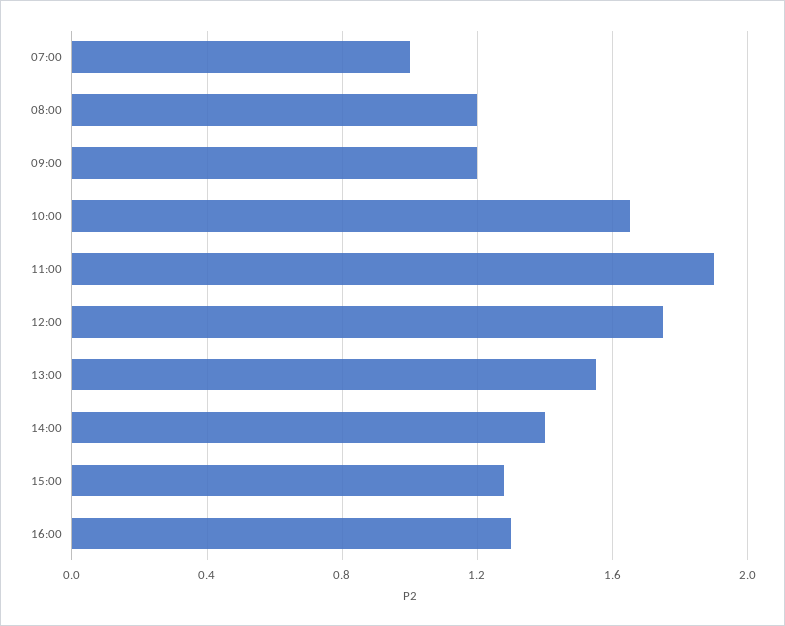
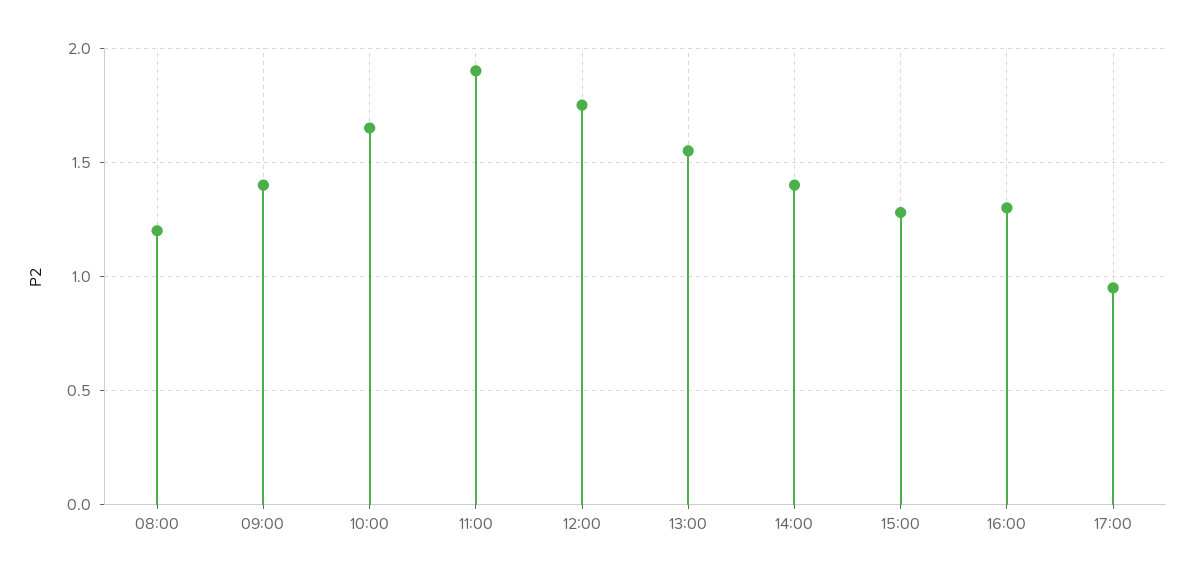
07:00: 1 -> none
09:00: 1.2 -> 1.4
17:00: none -> 0.95

